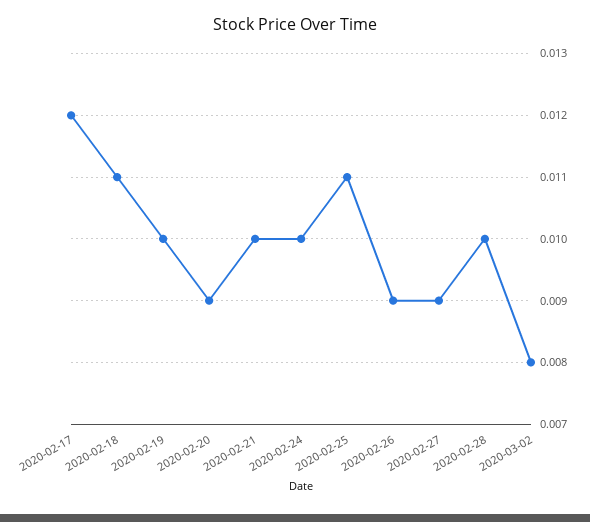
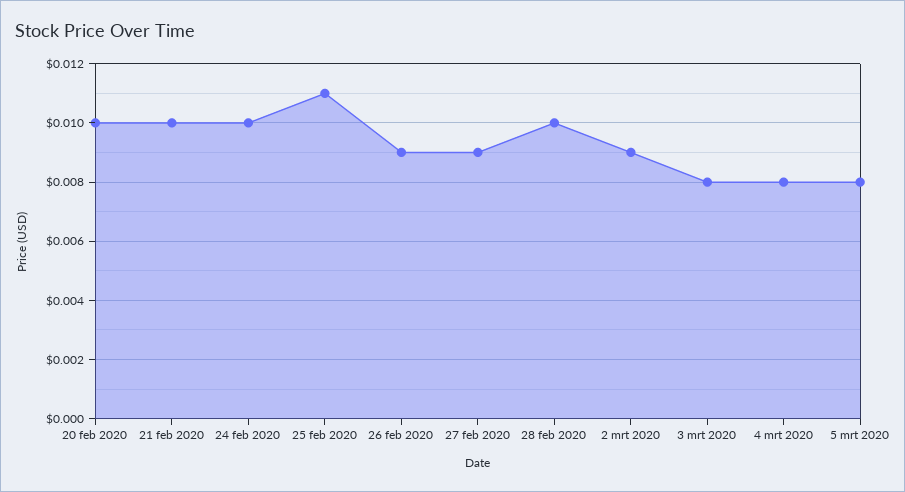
2020-02-17: 0.012 -> none
2020-02-18: 0.011 -> none
2020-02-19: 0.01 -> none
2020-02-20: 0.009 -> 0.01
2020-03-02: 0.008 -> 0.009
3 mrt 2020: none -> 0.008
4 mrt 2020: none -> 0.008
5 mrt 2020: none -> 0.008

